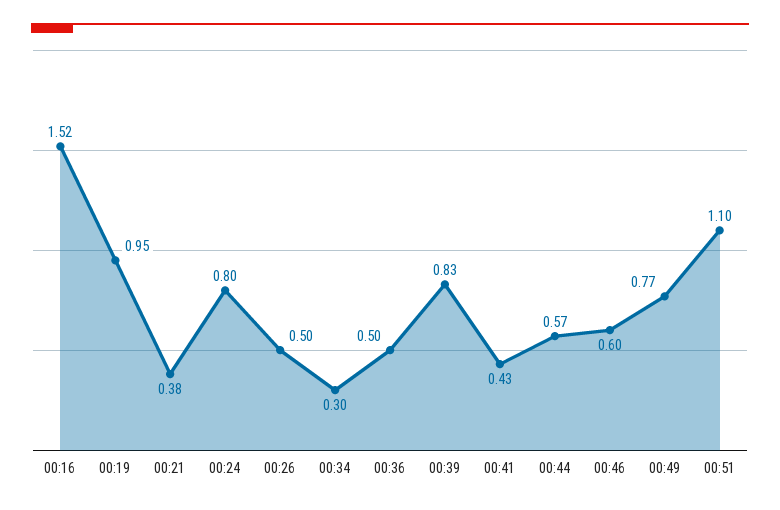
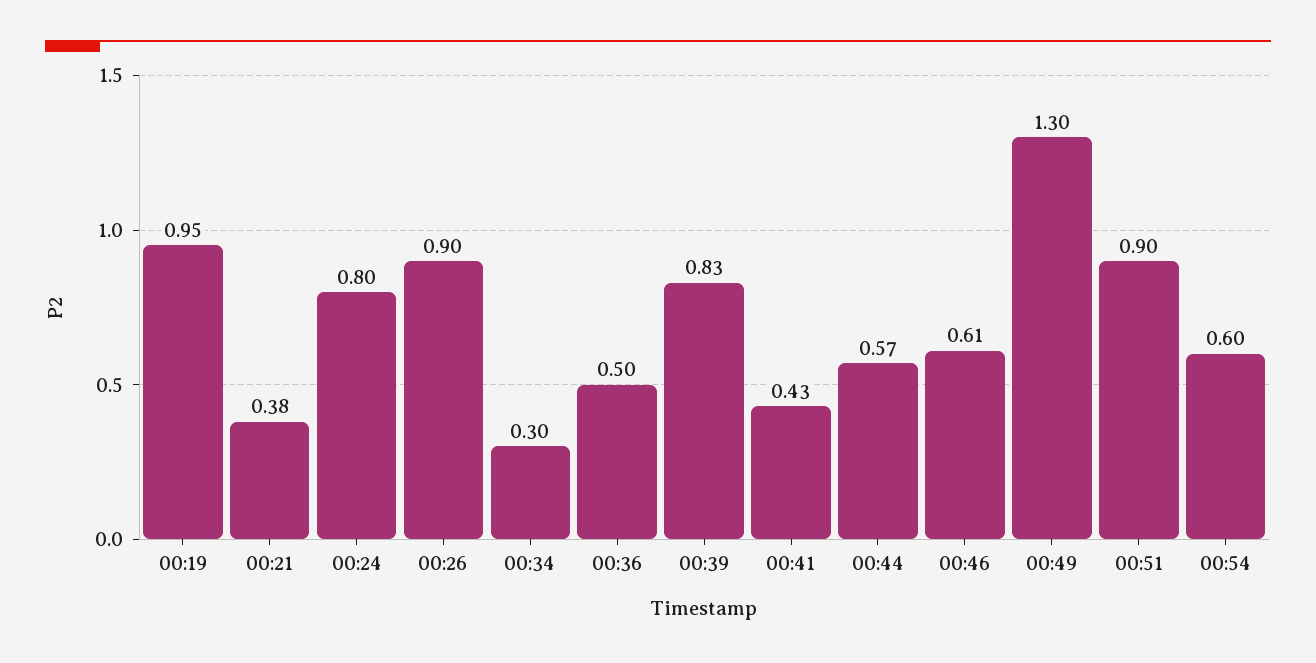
00:16: 1.52 -> none
00:26: 0.5 -> 0.9
00:46: 0.6 -> 0.61
00:49: 0.77 -> 1.3
00:51: 1.1 -> 0.9
00:54: none -> 0.6

